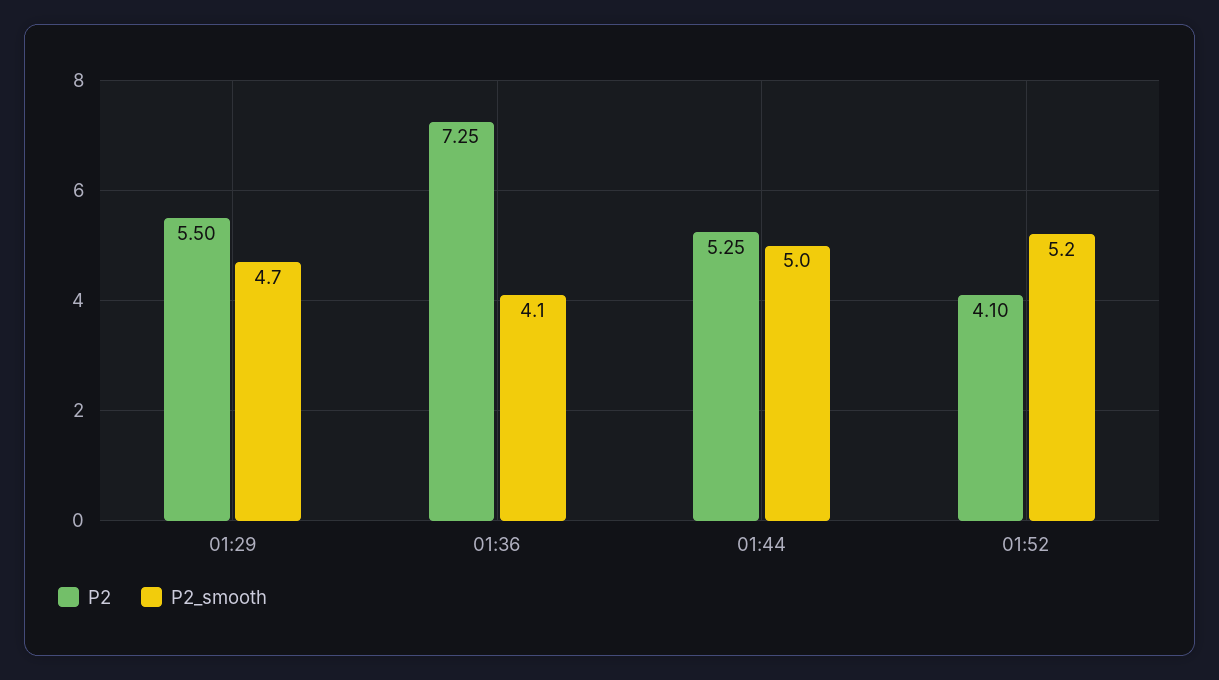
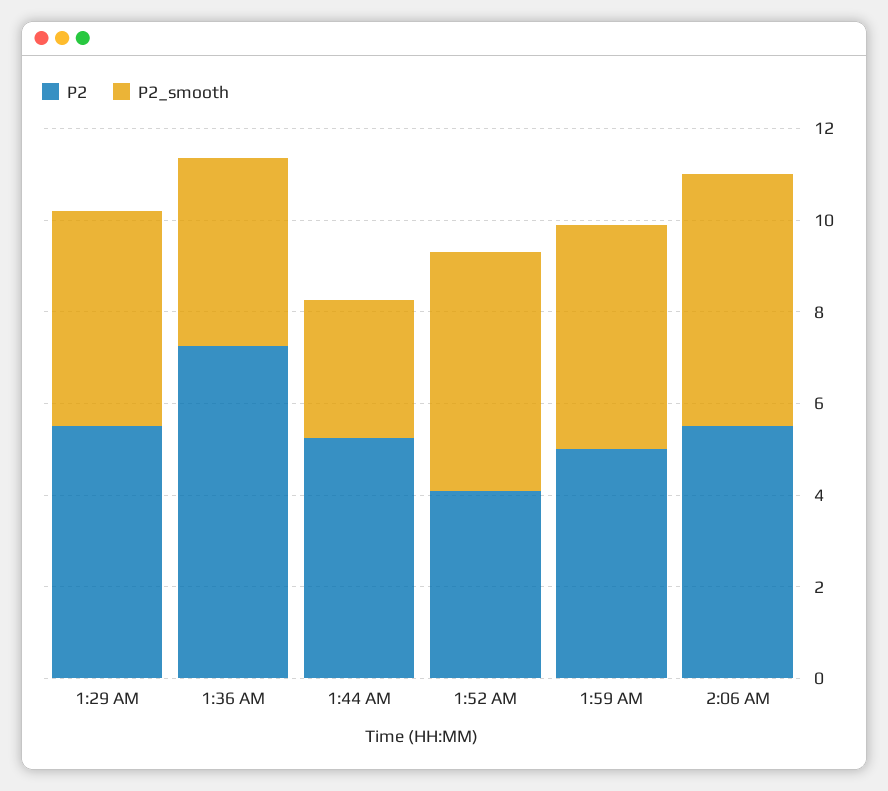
P2_smooth, 01:44: 5 -> 3
P2, 1:59 AM: none -> 5
P2_smooth, 1:59 AM: none -> 5
P2, 2:06 AM: none -> 5.5
P2_smooth, 2:06 AM: none -> 5.5

